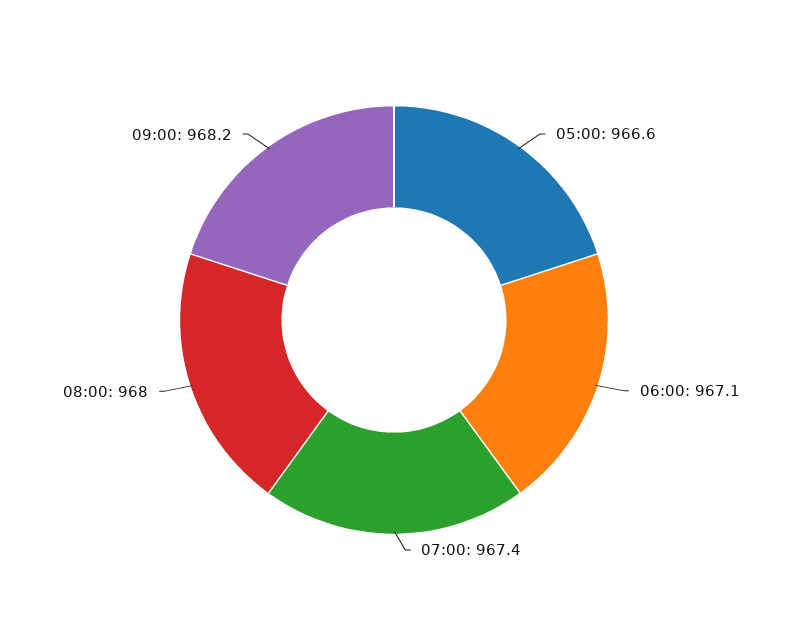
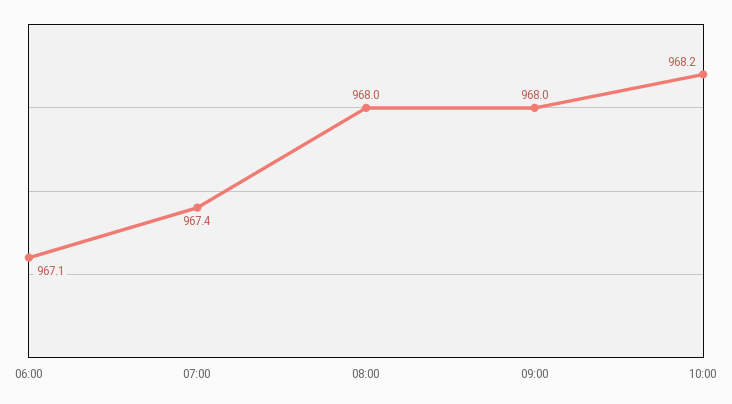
05:00: 966.6 -> none
09:00: 968.2 -> 968
10:00: none -> 968.2

